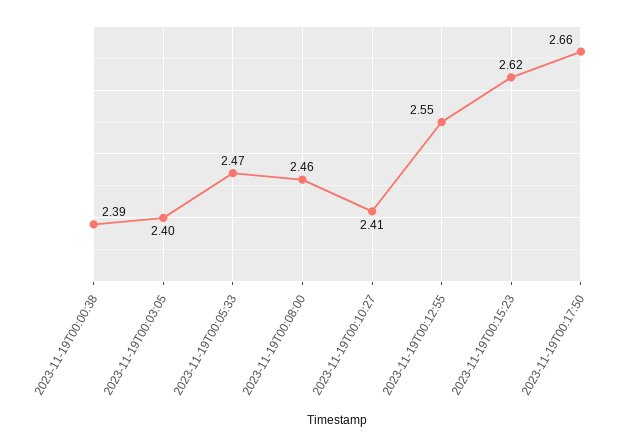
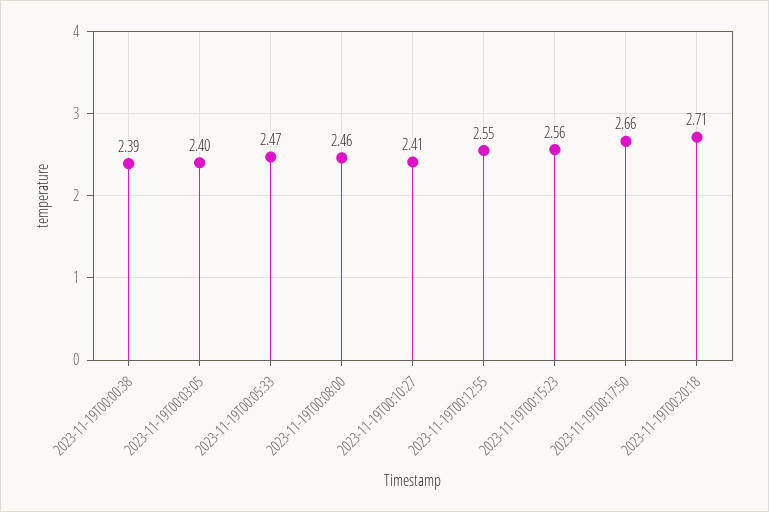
2023-11-19T00:15:23: 2.62 -> 2.56
2023-11-19T00:20:18: none -> 2.71

